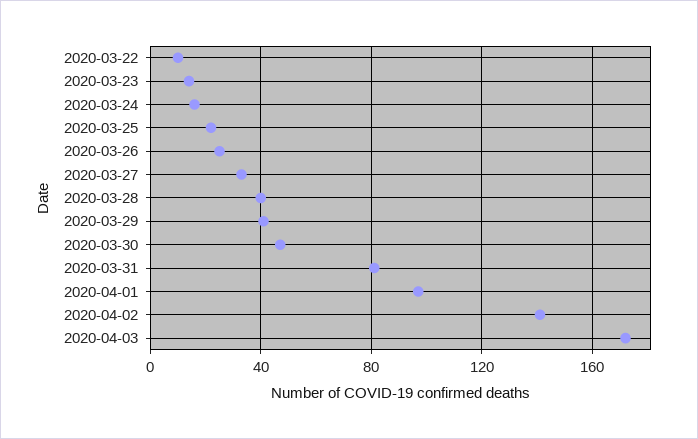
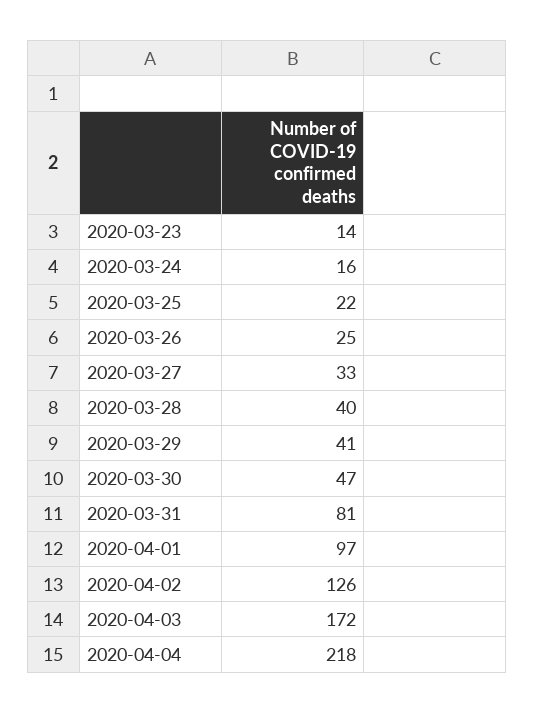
2020-03-22: 10 -> none
2020-04-02: 140 -> 126
2020-04-04: none -> 218

